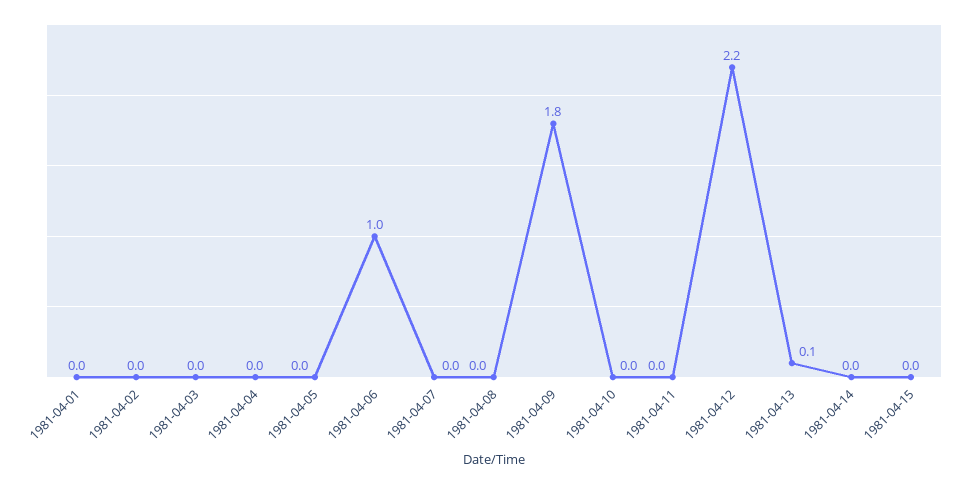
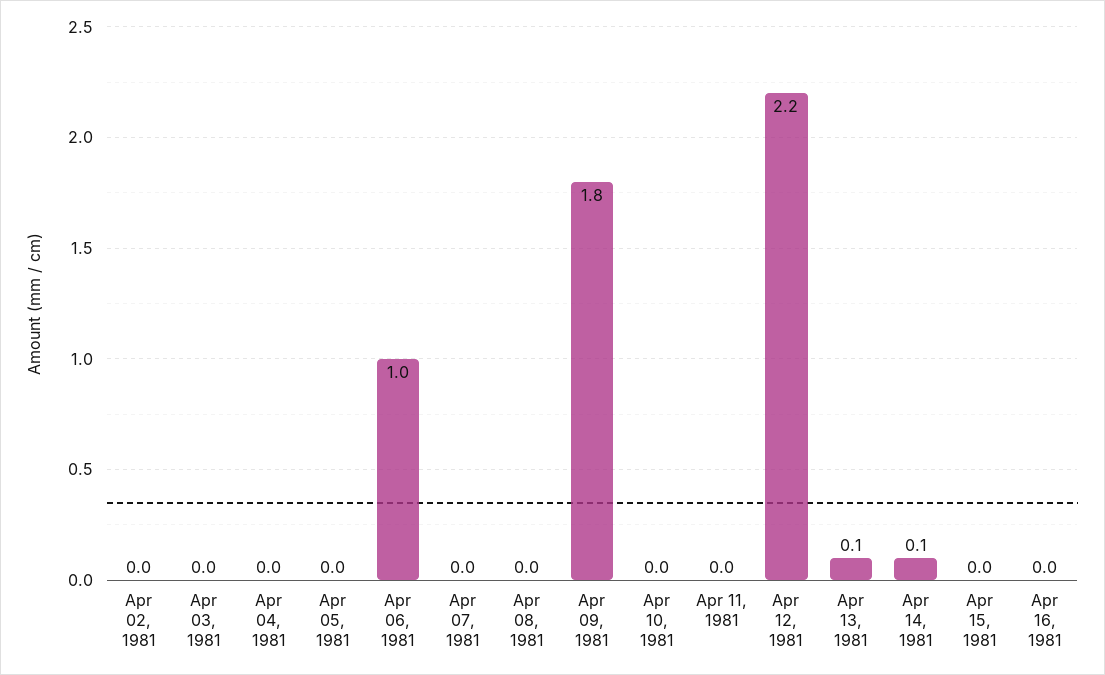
1981-04-01: 0 -> none
1981-04-14: 0 -> 0.1
Apr 16, 1981: none -> 0

